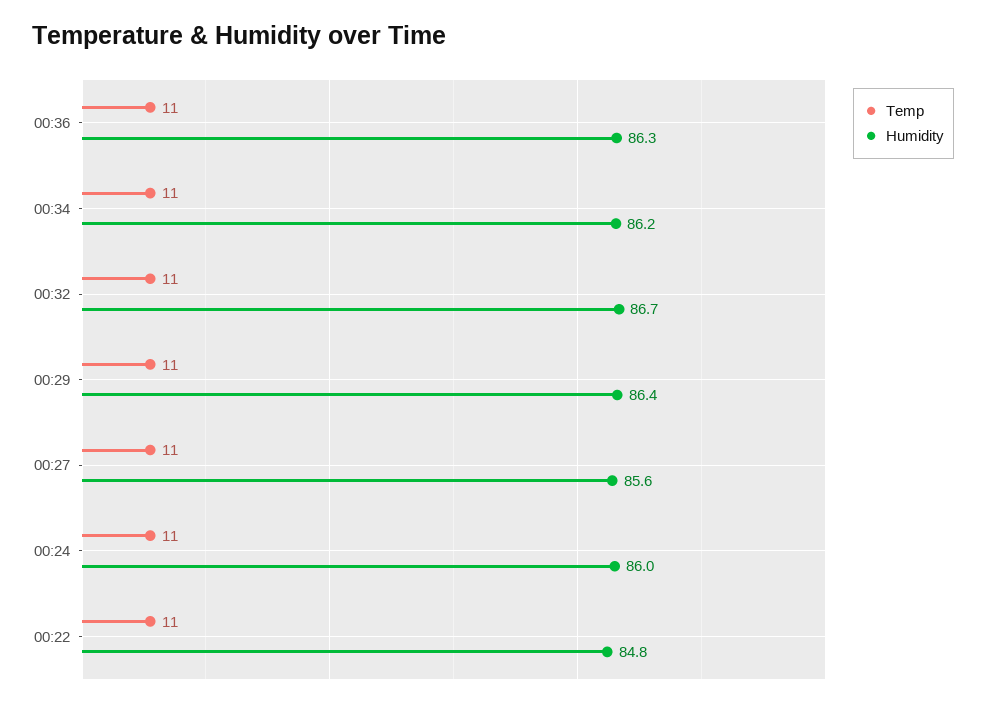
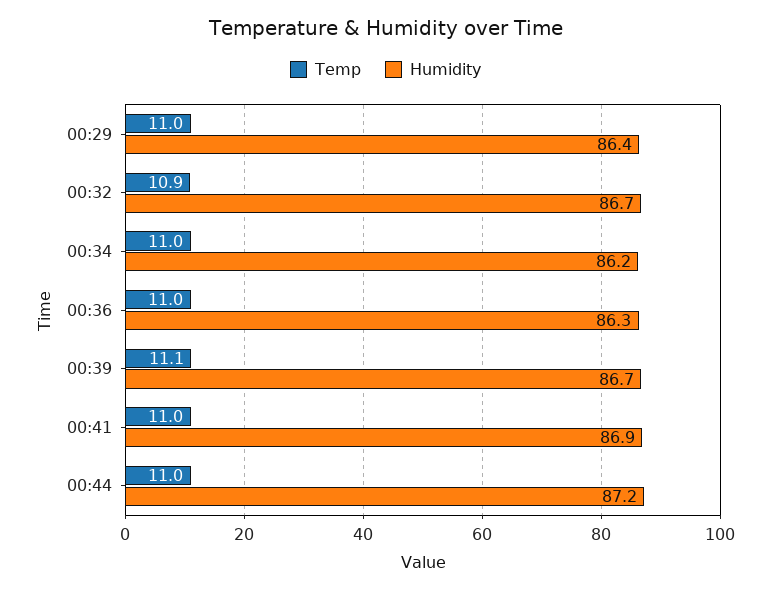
Temp, 00:32: 11 -> 10.9
Temp, 00:27: 11 -> none
Humidity, 00:27: 85.6 -> none
Temp, 00:24: 11 -> none
Humidity, 00:24: 86 -> none
Temp, 00:22: 11 -> none
Humidity, 00:22: 84.8 -> none
Temp, 00:39: none -> 11.1
Humidity, 00:39: none -> 86.7
Temp, 00:41: none -> 11
Humidity, 00:41: none -> 86.9
Temp, 00:44: none -> 11
Humidity, 00:44: none -> 87.2

